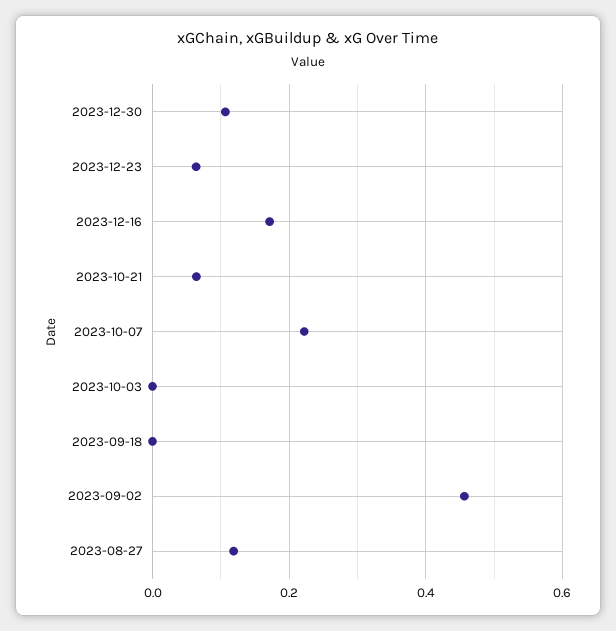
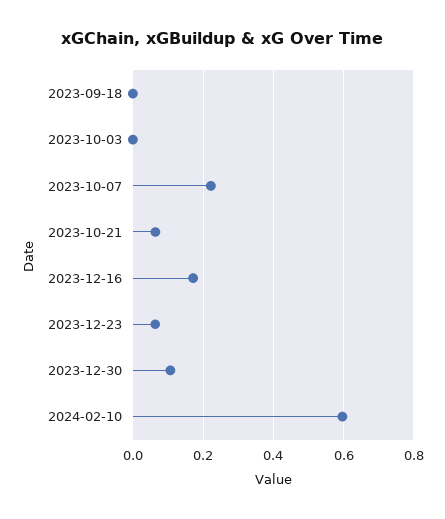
2023-09-02: 0.46 -> none
2023-08-27: 0.12 -> none
2024-02-10: none -> 0.6

